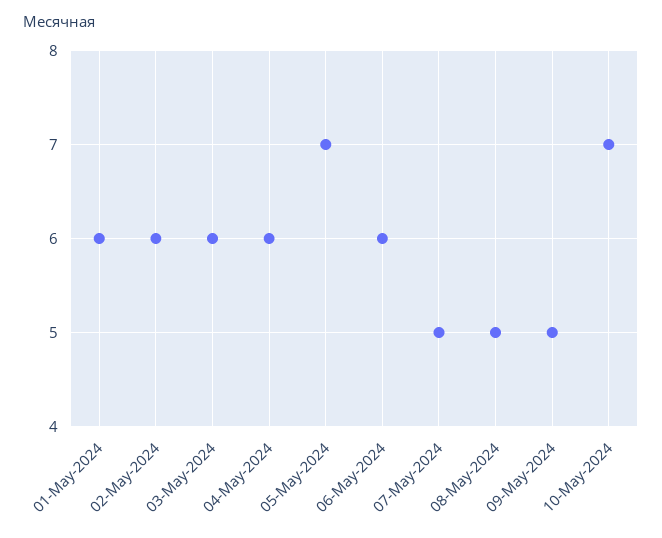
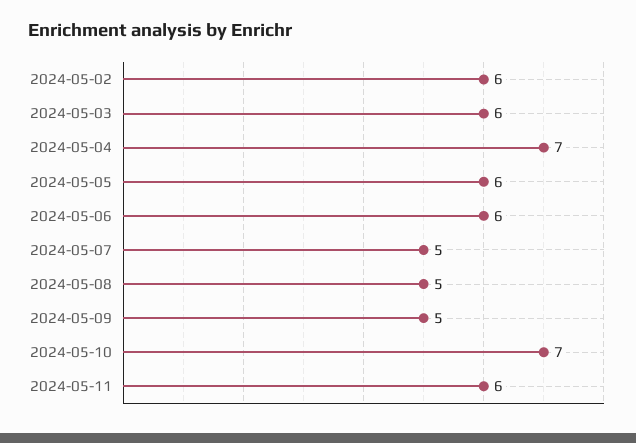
01-May-2024: 6 -> none
04-May-2024: 6 -> 7
05-May-2024: 7 -> 6
2024-05-11: none -> 6

